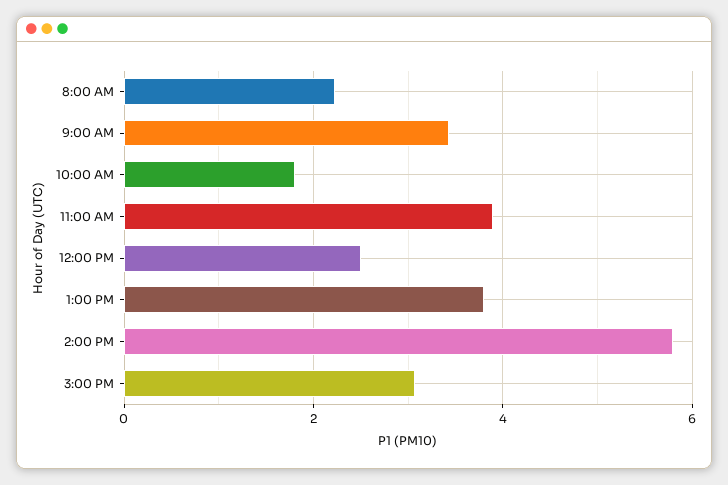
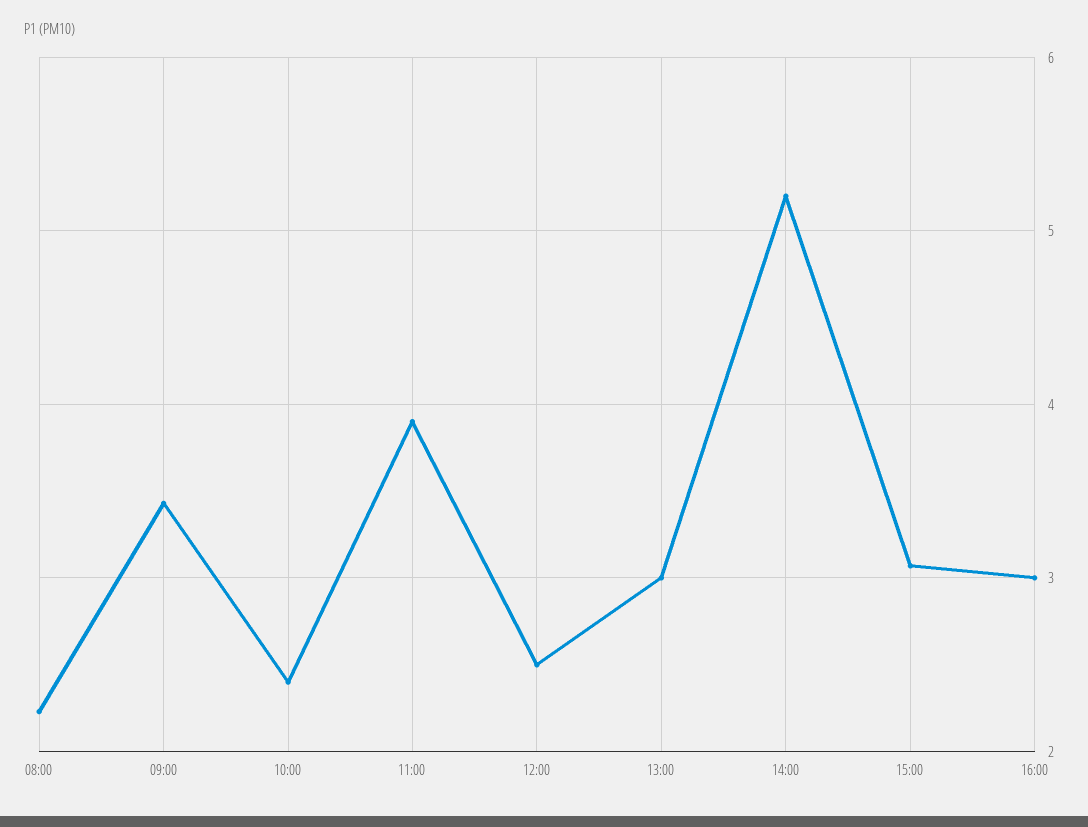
10:00 AM: 1.8 -> 2.4
1:00 PM: 3.8 -> 3
2:00 PM: 5.8 -> 5.2
16:00: none -> 3

